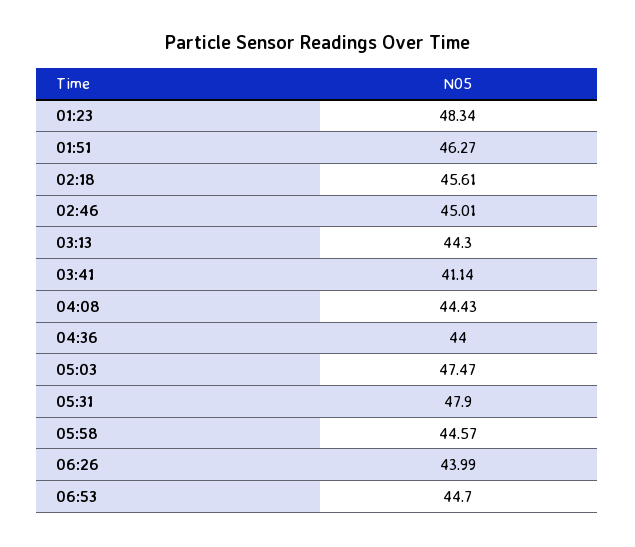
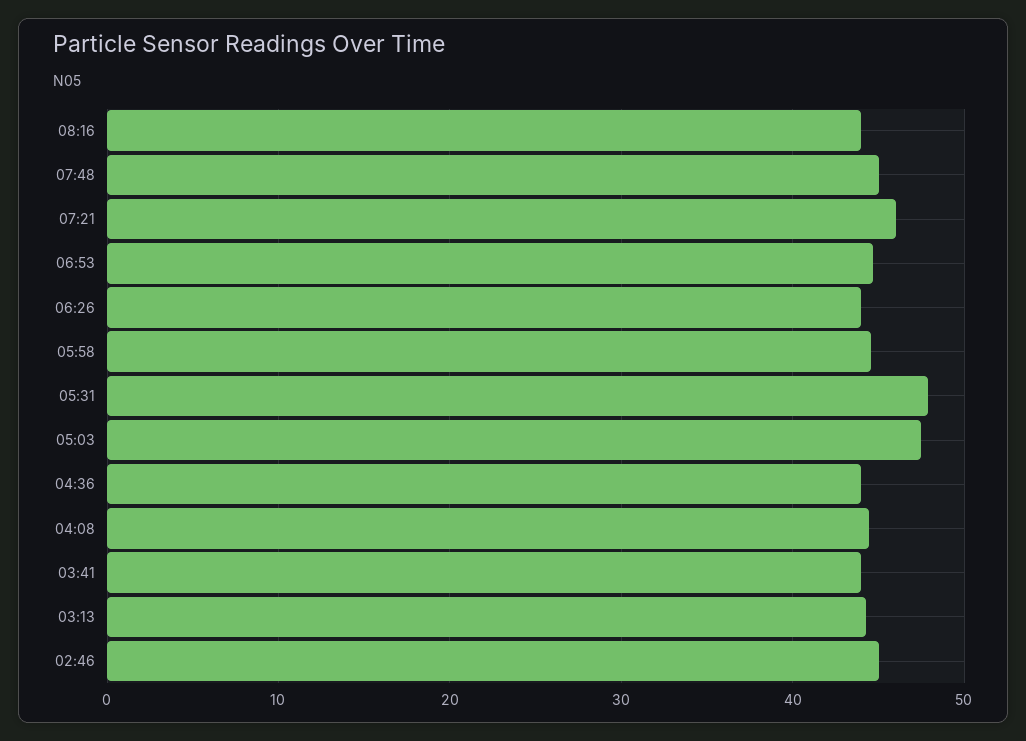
01:23: 48.34 -> none
01:51: 46.27 -> none
02:18: 45.61 -> none
03:41: 41.14 -> 44
08:16: none -> 44
07:48: none -> 45
07:21: none -> 46

